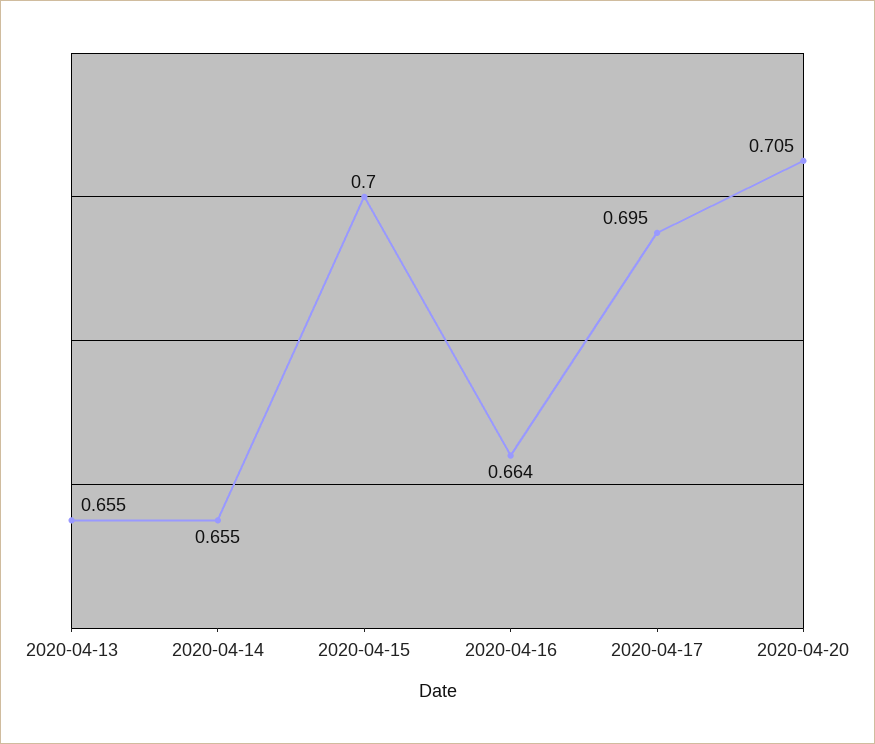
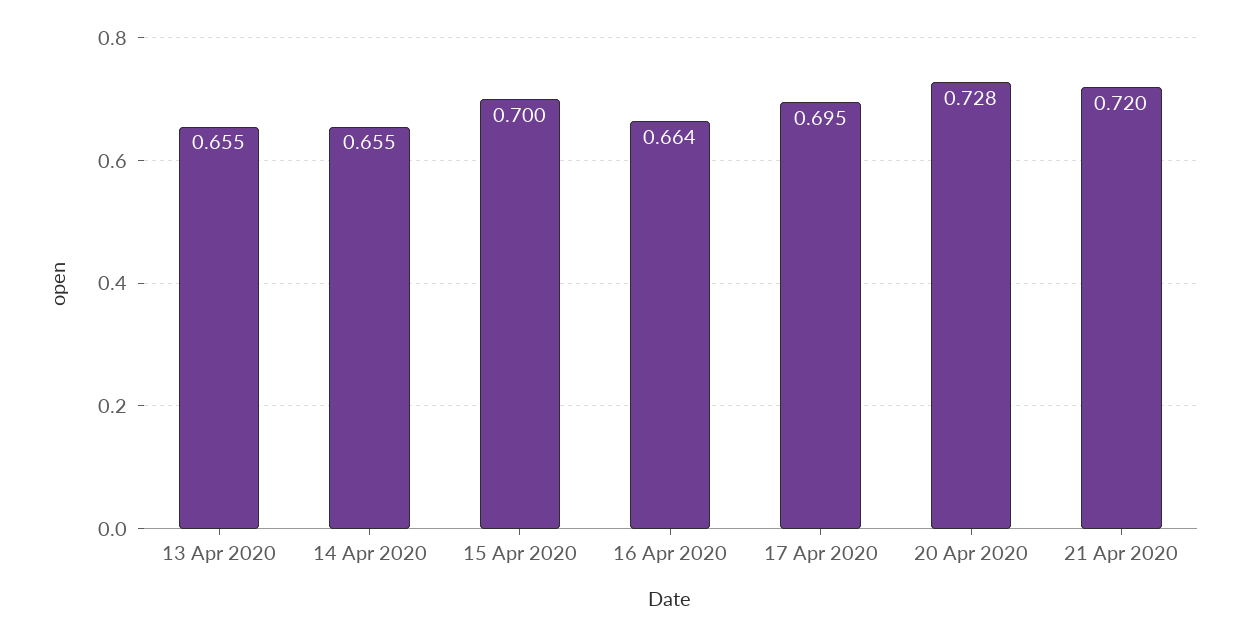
2020-04-20: 0.705 -> 0.728
21 Apr 2020: none -> 0.72

